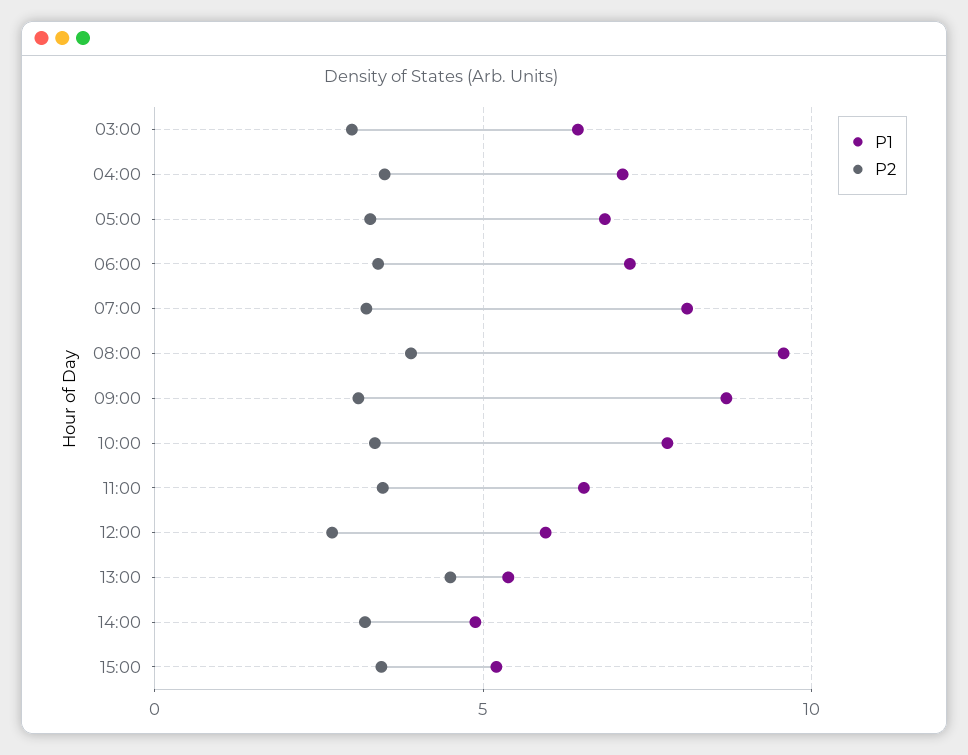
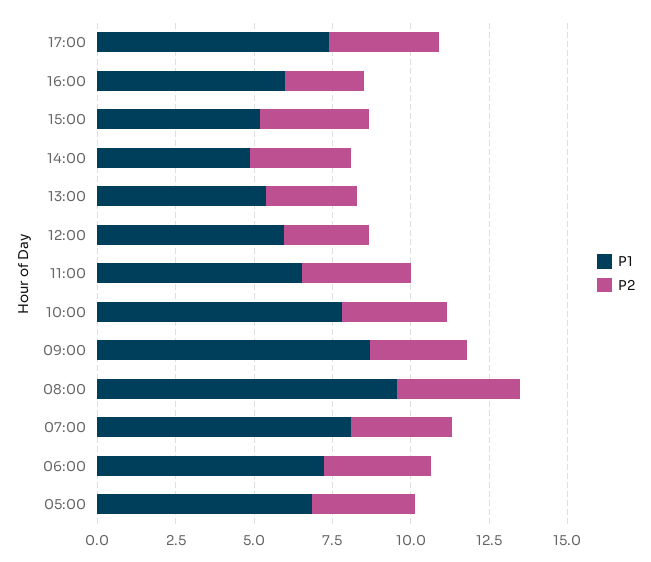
P1, 03:00: 6.5 -> none
P2, 03:00: 3 -> none
P1, 04:00: 7 -> none
P2, 04:00: 3.5 -> none
P2, 13:00: 4.5 -> 3
P1, 17:00: none -> 7.5
P2, 17:00: none -> 3.5
P1, 16:00: none -> 6
P2, 16:00: none -> 2.5

